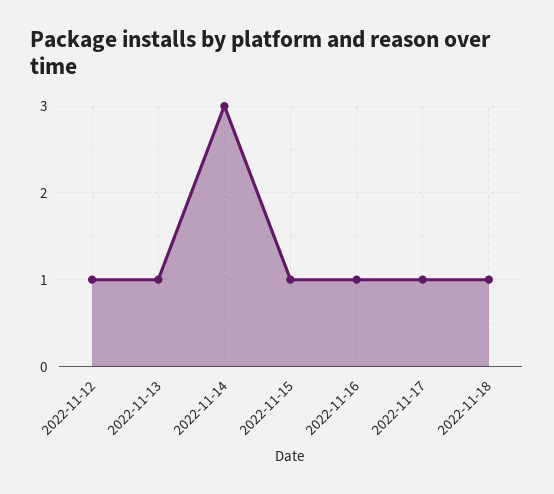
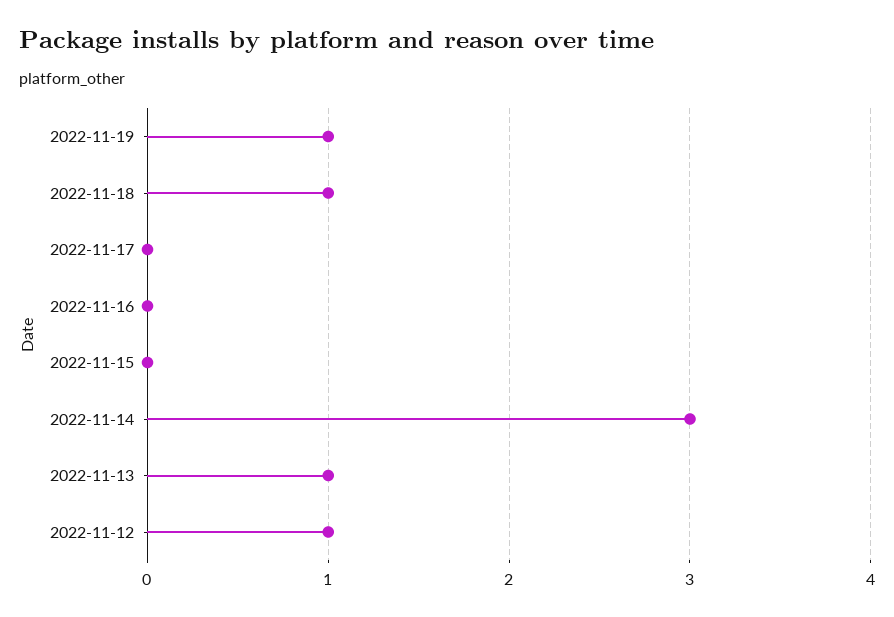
2022-11-15: 1 -> 0
2022-11-16: 1 -> 0
2022-11-17: 1 -> 0
2022-11-19: none -> 1

